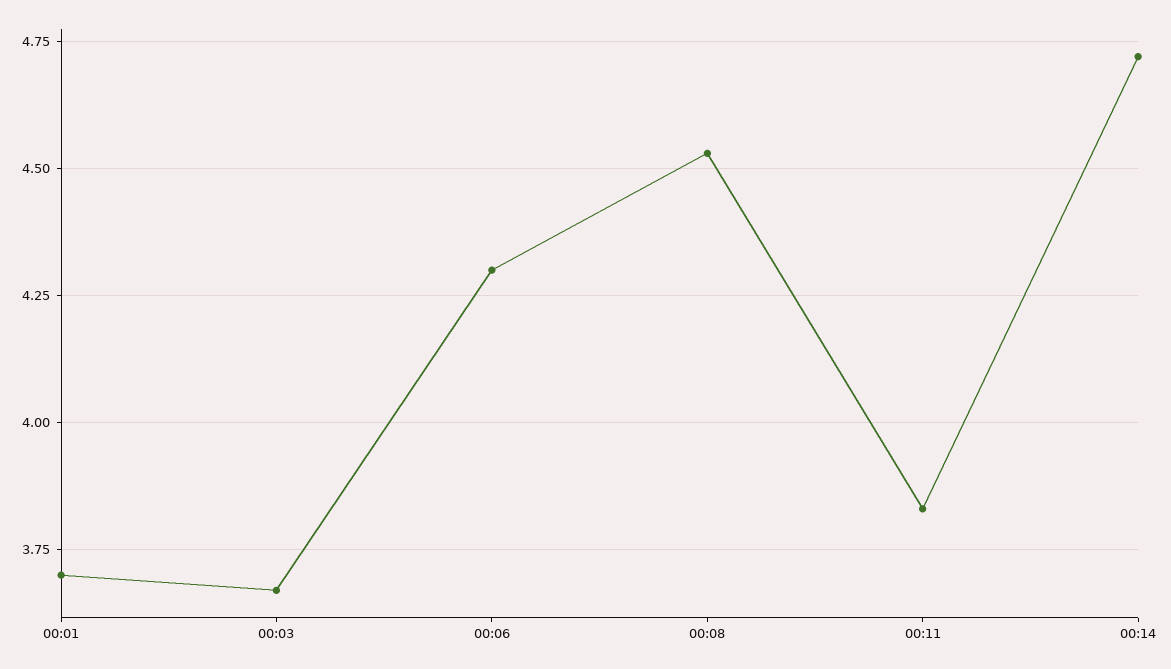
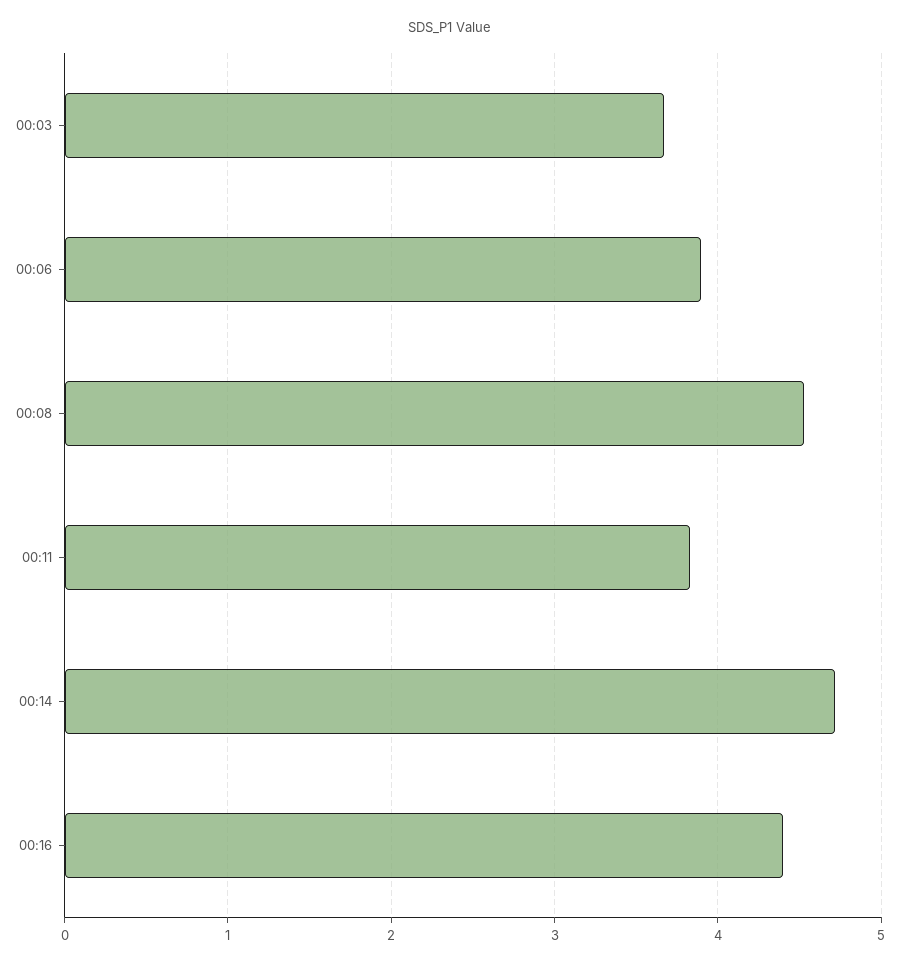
00:01: 3.7 -> none
00:06: 4.3 -> 3.9
00:16: none -> 4.4

